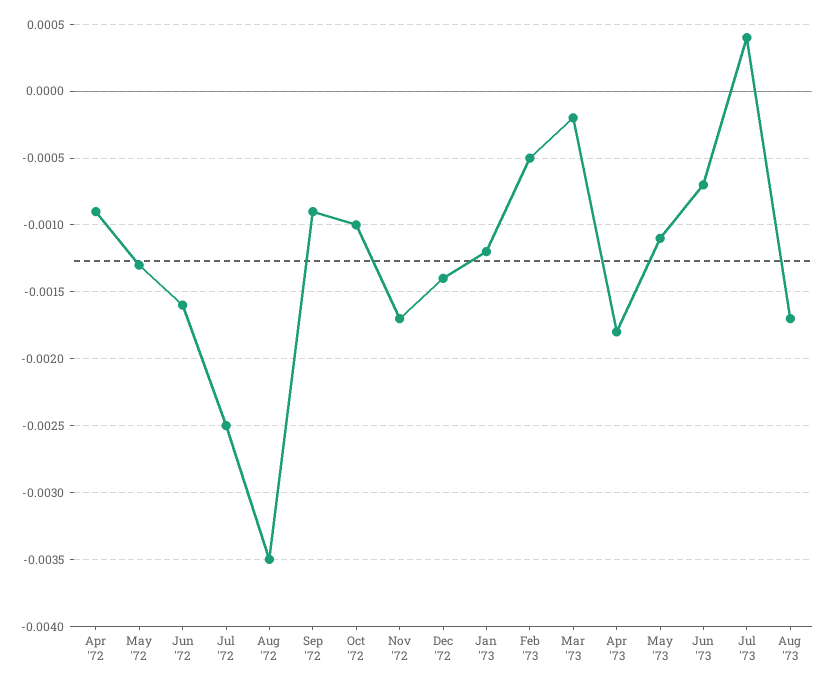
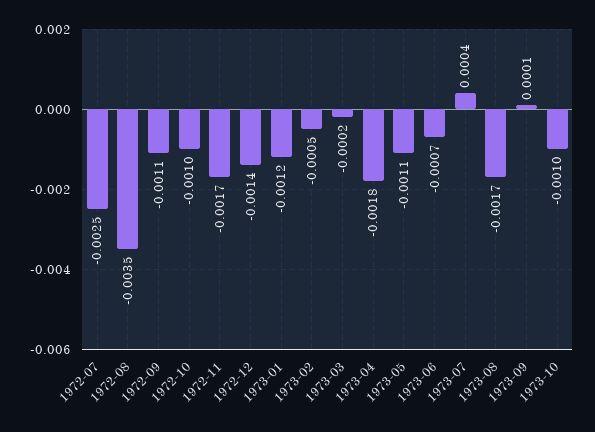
Apr '72: -0.0009 -> none
May '72: -0.0013 -> none
Jun '72: -0.0016 -> none
Sep '72: -0.0009 -> -0.0011
1973-09: none -> 0.0001
1973-10: none -> -0.001

